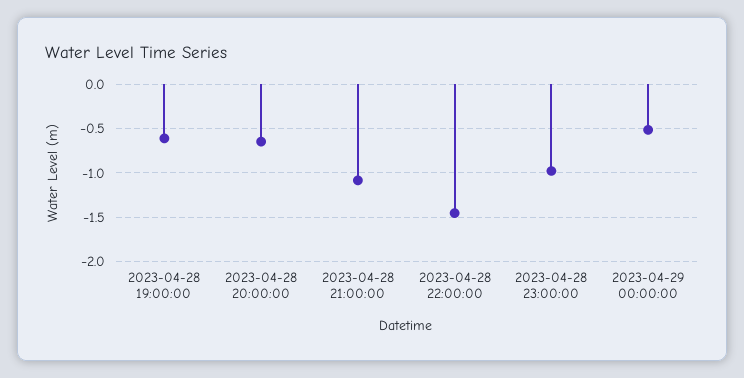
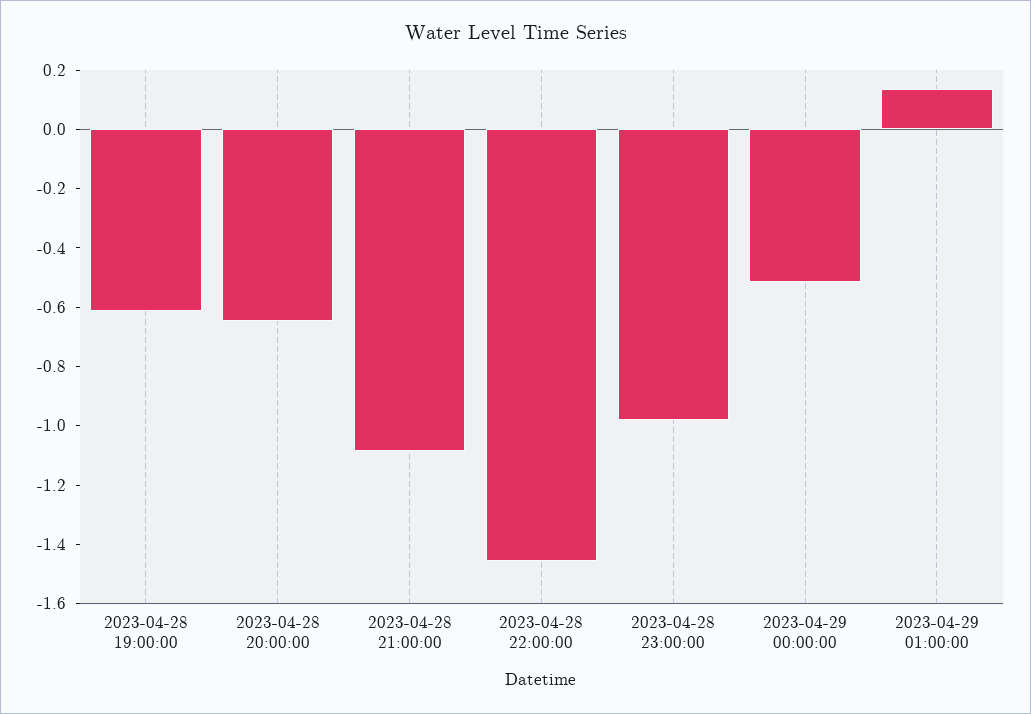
2023-04-29 01:00:00: none -> 0.15

